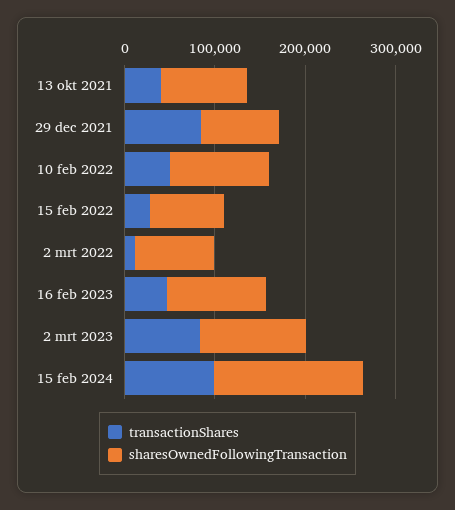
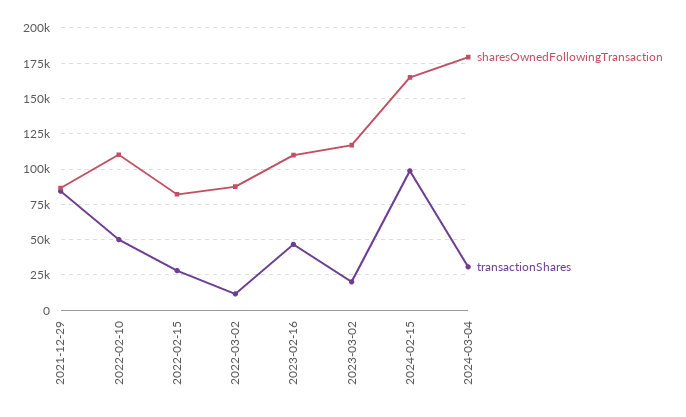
transactionShares, 13 okt 2021: 40000 -> none
sharesOwnedFollowingTransaction, 13 okt 2021: 100000 -> none
transactionShares, 2 mrt 2023: 80000 -> 20000
sharesOwnedFollowingTransaction, 2024-03-04: none -> 180000
transactionShares, 2024-03-04: none -> 30000

